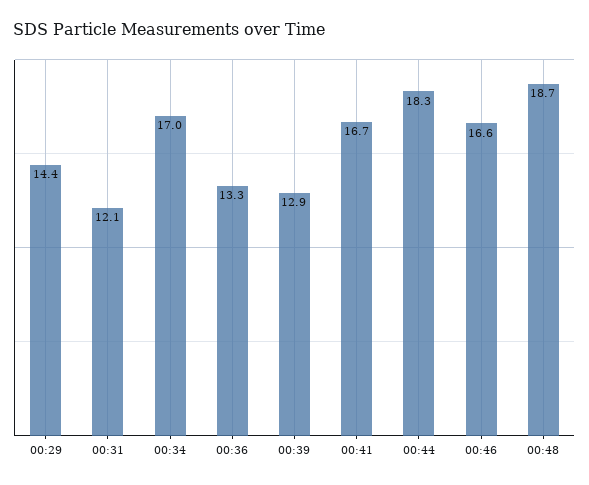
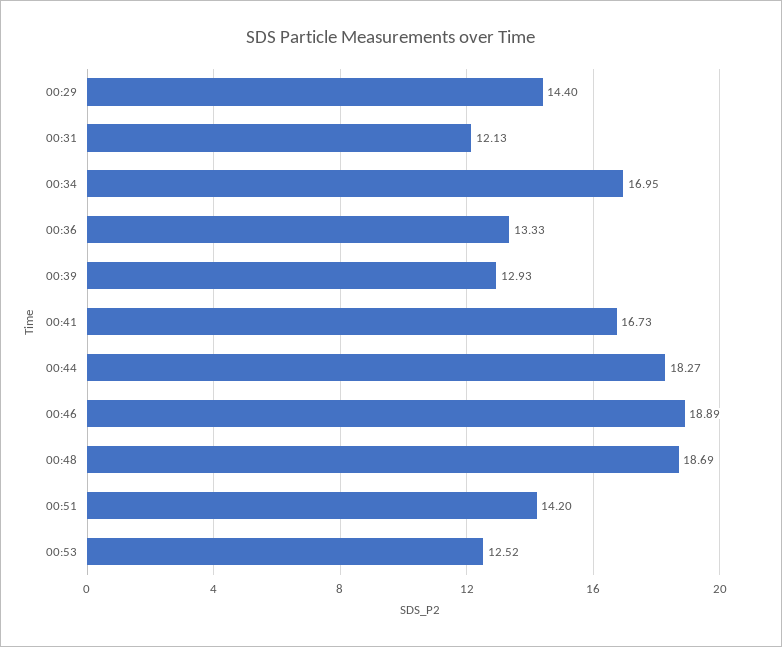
00:46: 16.6 -> 18.89
00:51: none -> 14.2
00:53: none -> 12.52

